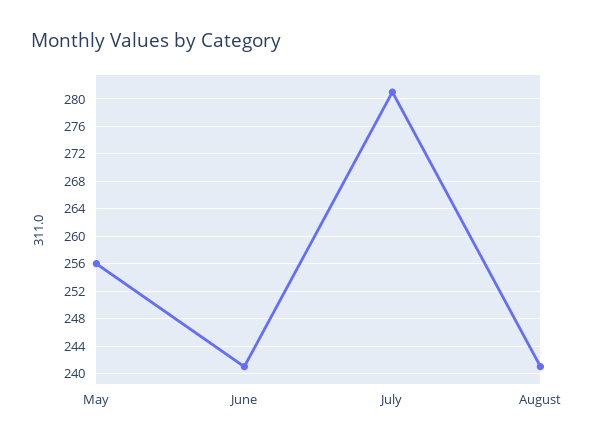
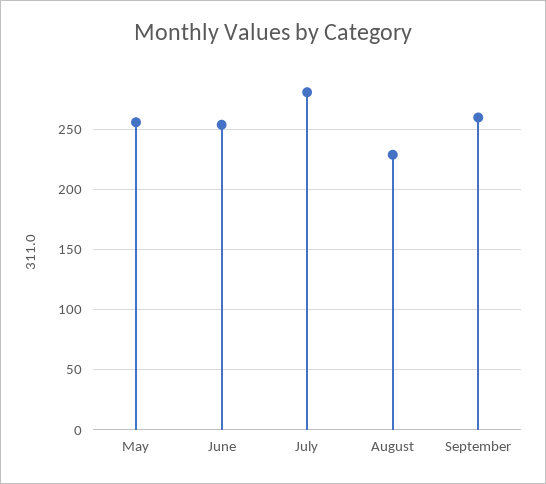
June: 241 -> 255
August: 241 -> 230
September: none -> 260

